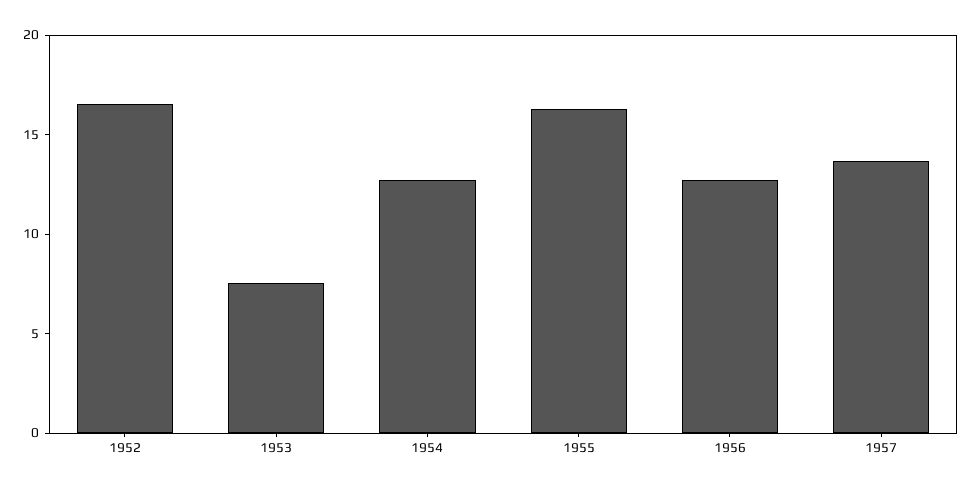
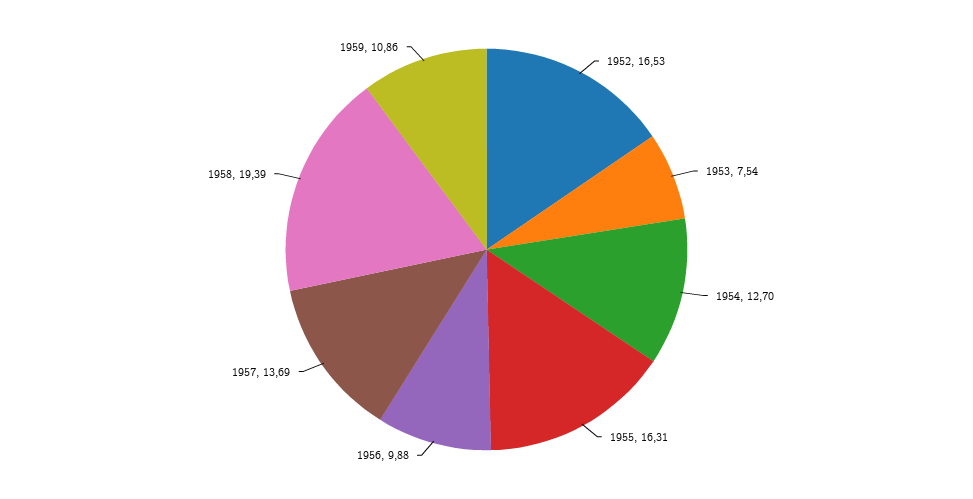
1956: 13 -> 9.88
1958: none -> 19.39
1959: none -> 10.86

